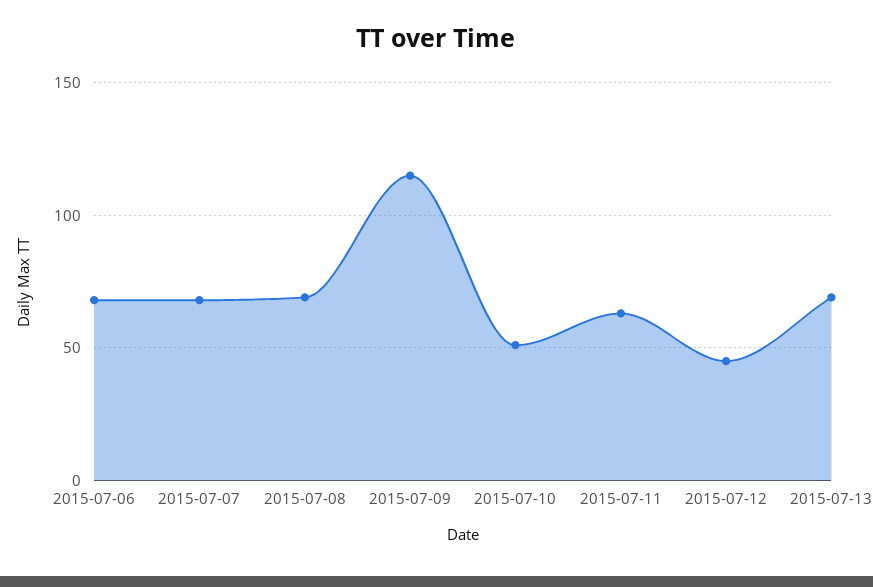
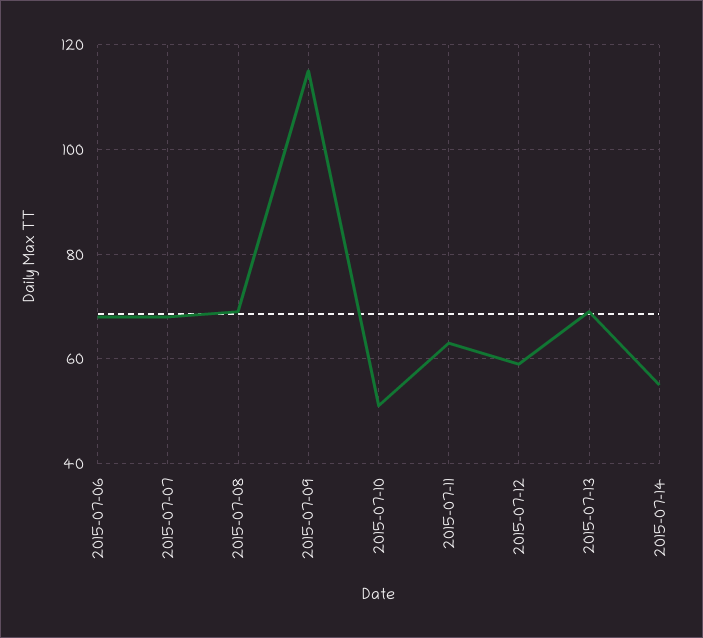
2015-07-12: 45 -> 60
2015-07-14: none -> 55

